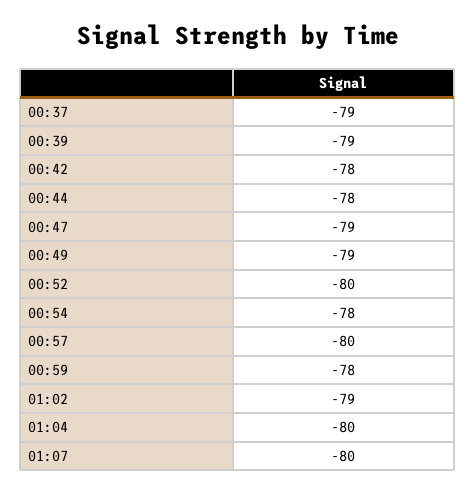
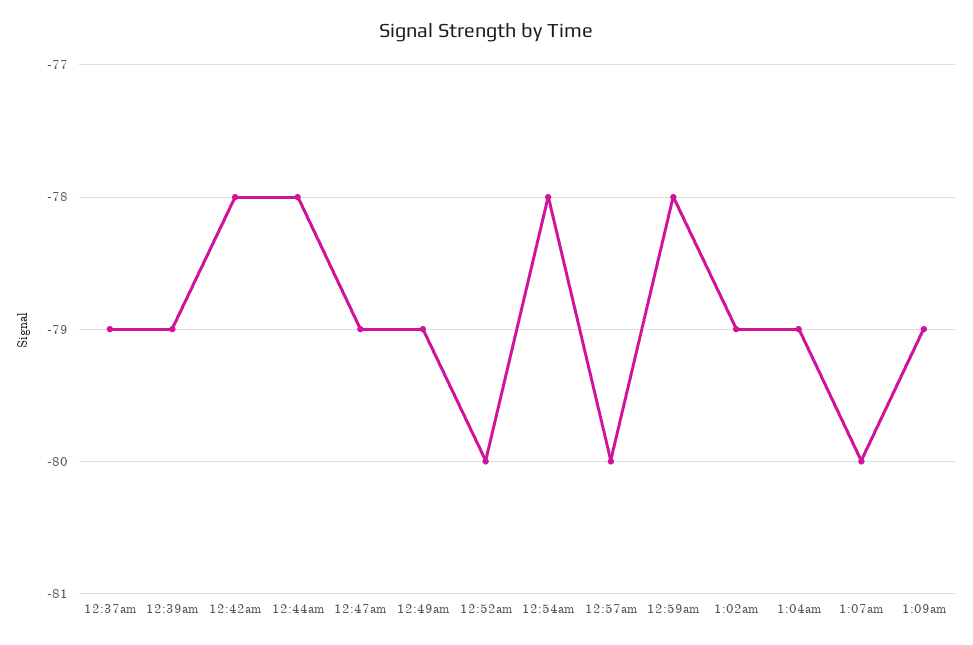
01:04: -80 -> -79
1:09am: none -> -79

